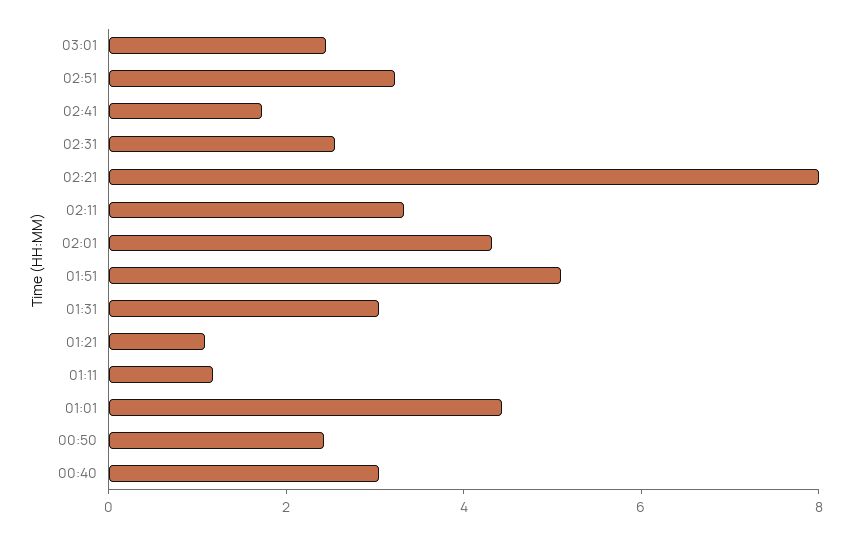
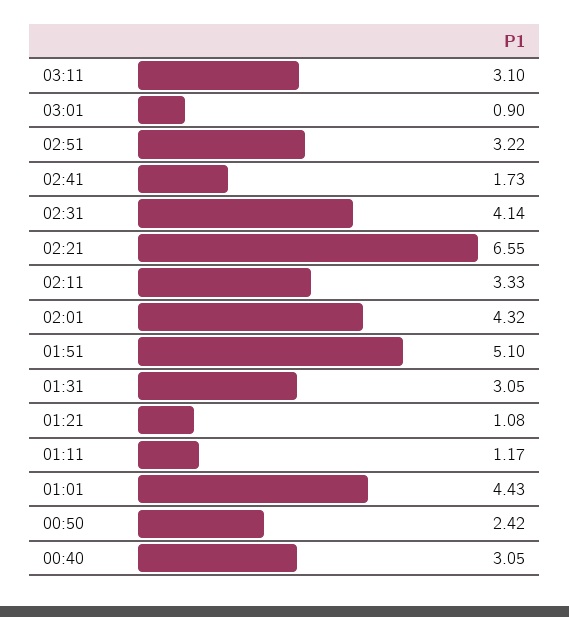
03:01: 2.5 -> 0.9
02:31: 2.5 -> 4.14
02:21: 8 -> 6.55
03:11: none -> 3.1

